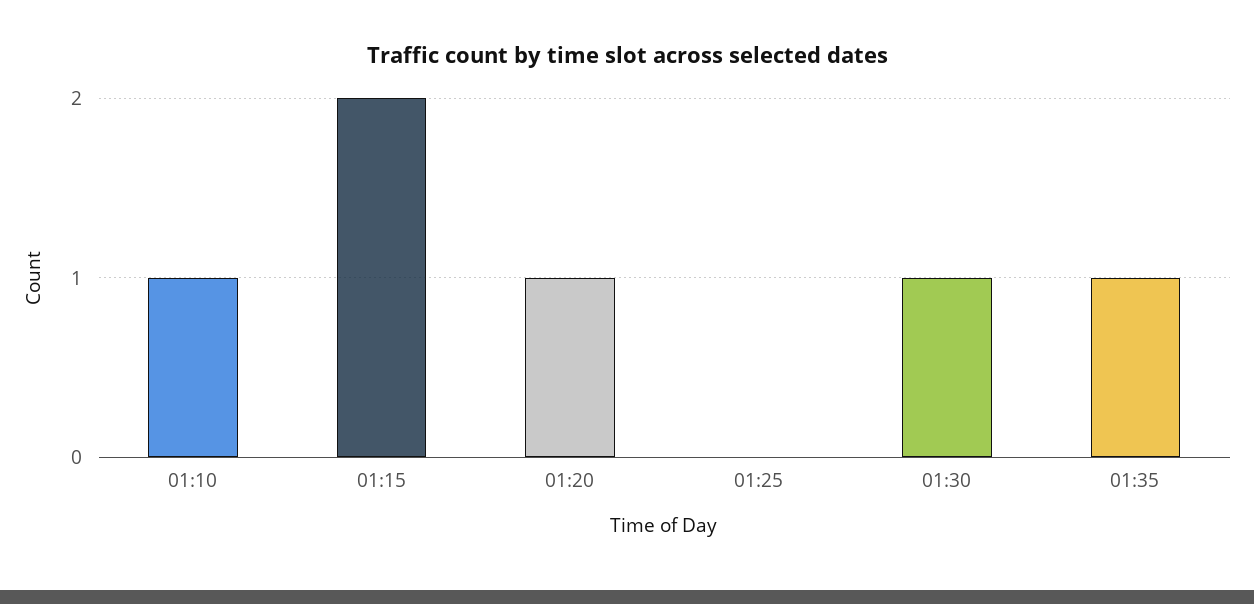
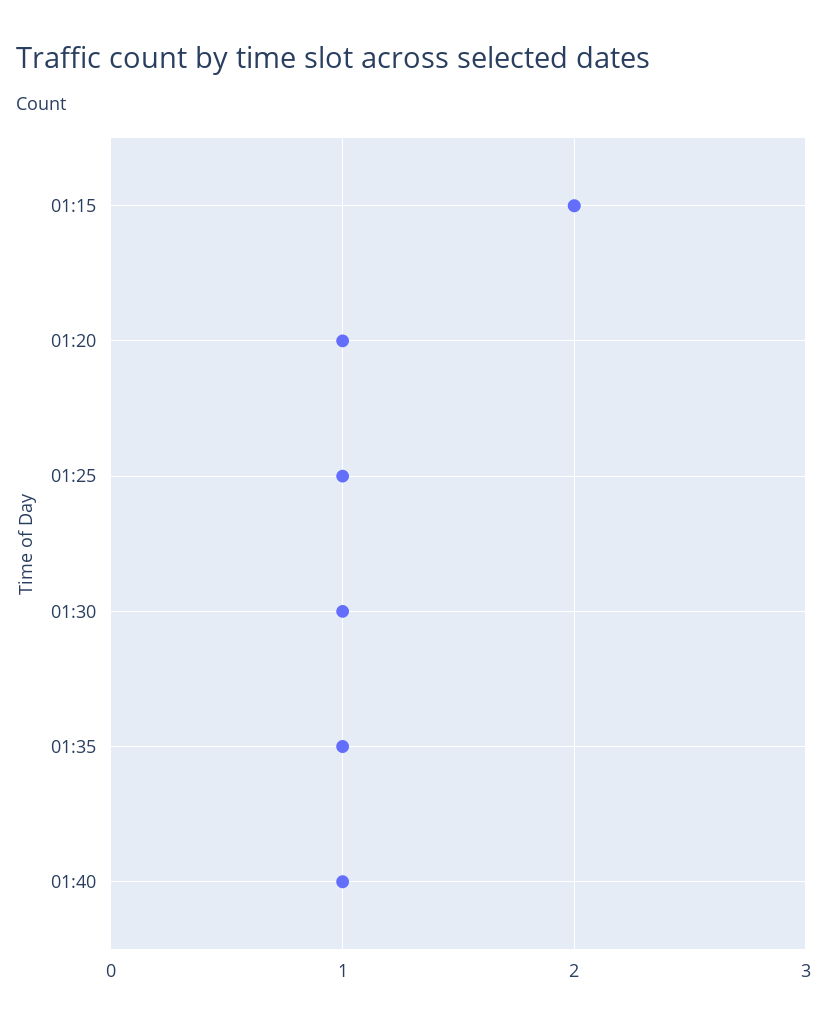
01:10: 1 -> none
01:25: 0 -> 1
01:40: none -> 1

